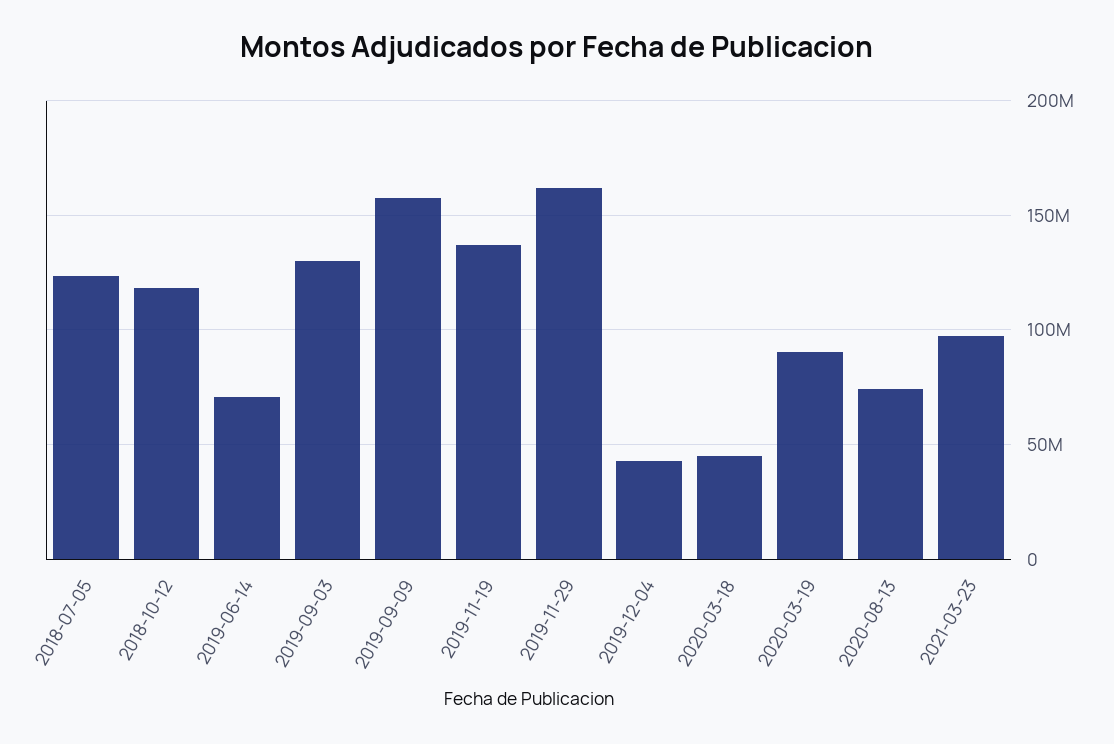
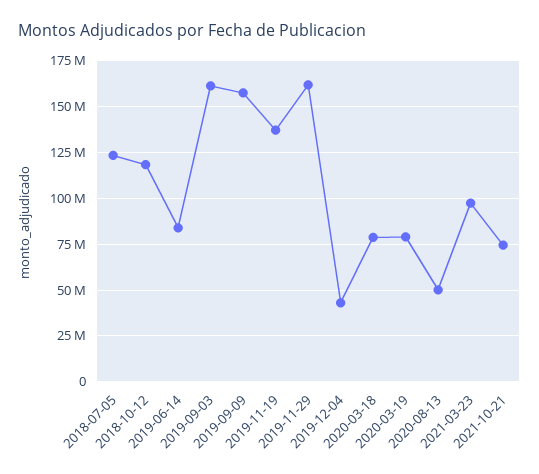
2019-06-14: 70000000 -> 85000000
2019-09-03: 130000000 -> 160000000
2020-03-18: 45000000 -> 80000000
2020-03-19: 90000000 -> 80000000
2020-08-13: 75000000 -> 50000000
2021-10-21: none -> 75000000

